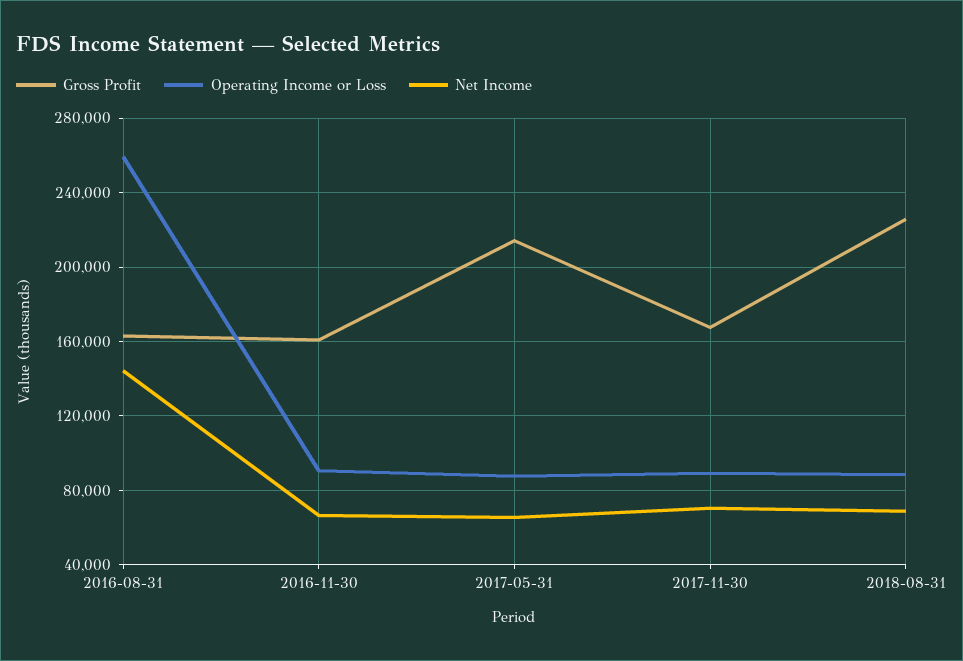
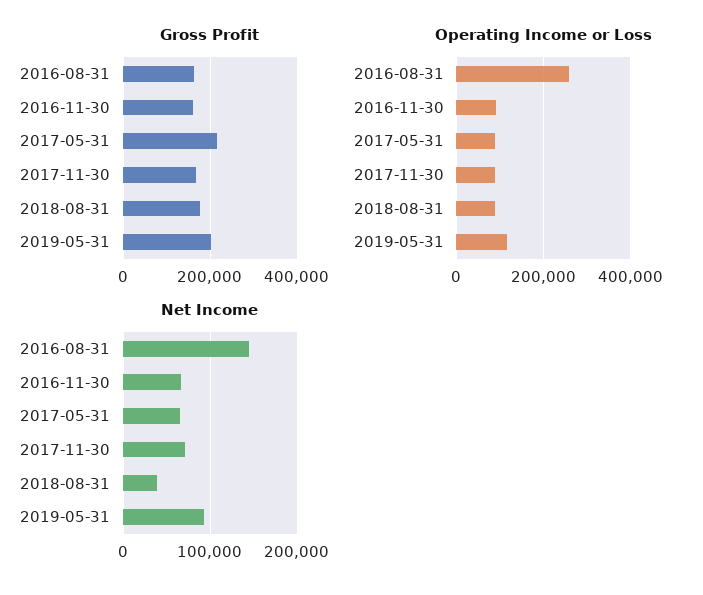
Gross Profit, 2018-08-31: 225000 -> 180000
Net Income, 2018-08-31: 70000 -> 40000
Gross Profit, 2019-05-31: none -> 200000
Operating Income or Loss, 2019-05-31: none -> 120000
Net Income, 2019-05-31: none -> 90000

